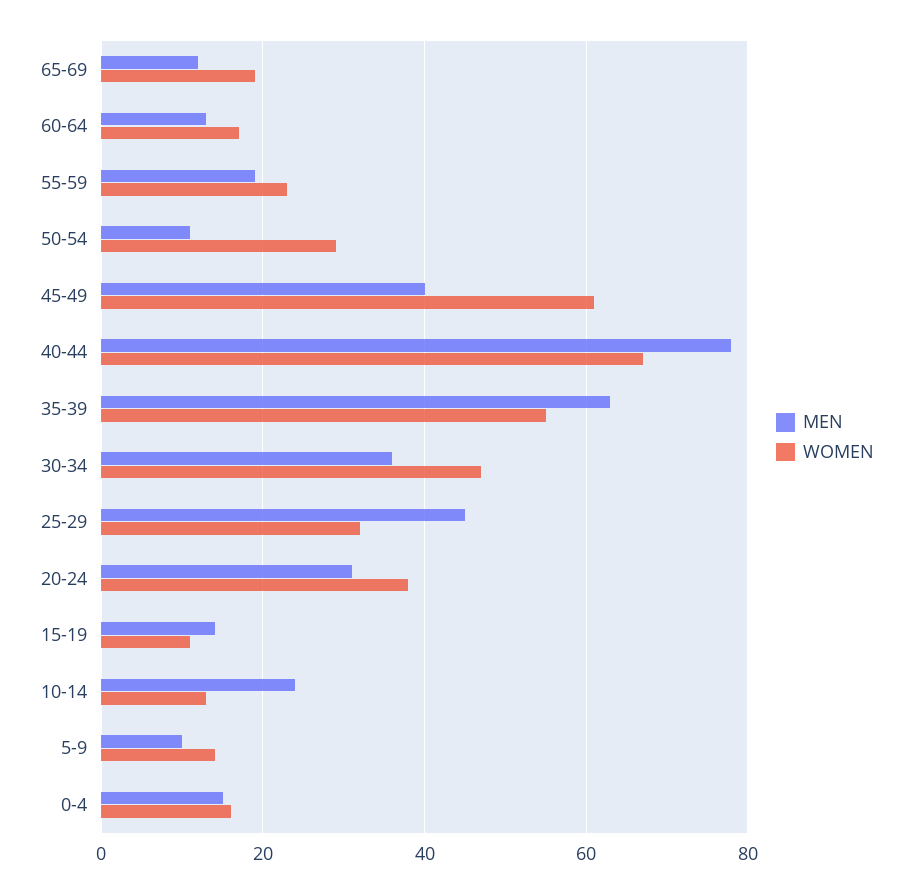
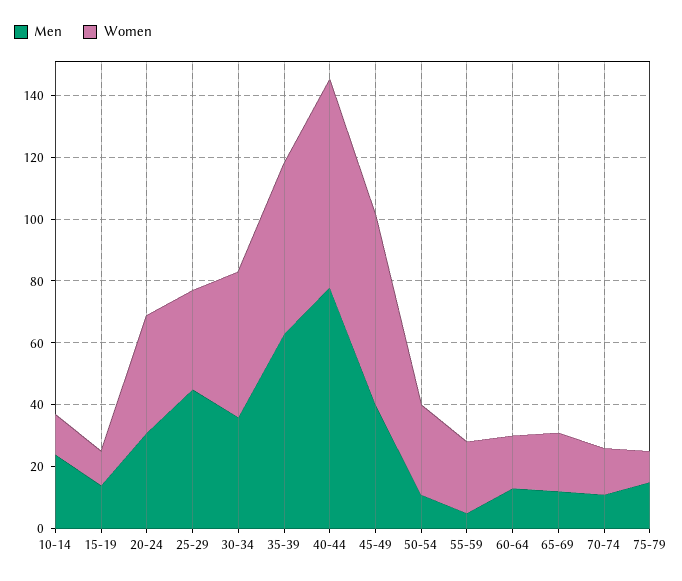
MEN, 55-59: 20 -> 5
MEN, 5-9: 10 -> none
WOMEN, 5-9: 15 -> none
MEN, 0-4: 15 -> none
WOMEN, 0-4: 15 -> none
MEN, 70-74: none -> 10
WOMEN, 70-74: none -> 15
MEN, 75-79: none -> 15
WOMEN, 75-79: none -> 10

